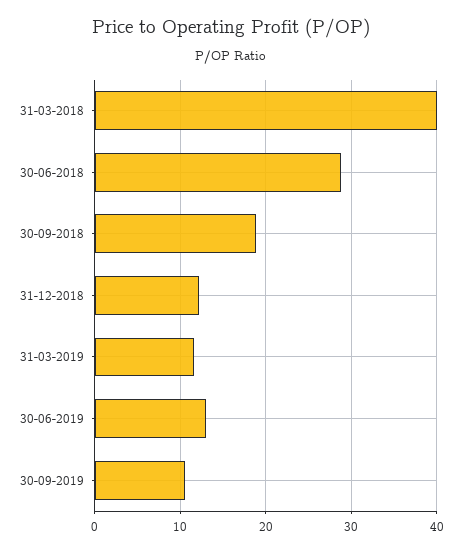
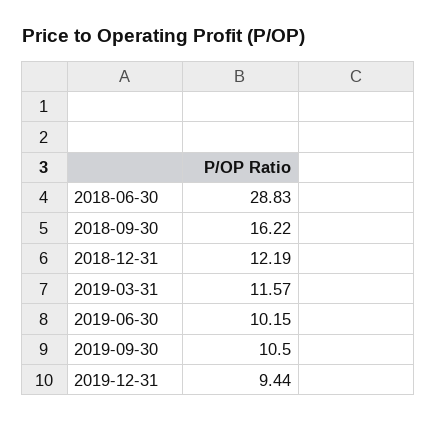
31-03-2018: 40 -> none
30-09-2018: 19 -> 16.22
30-06-2019: 13 -> 10.15
2019-12-31: none -> 9.44

